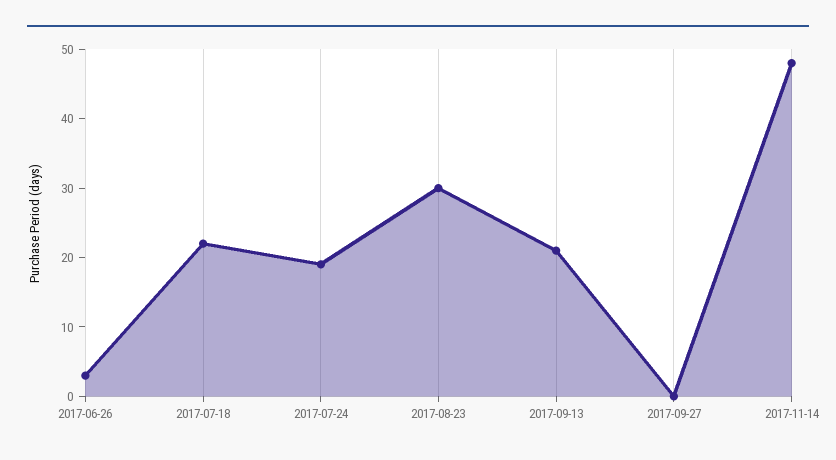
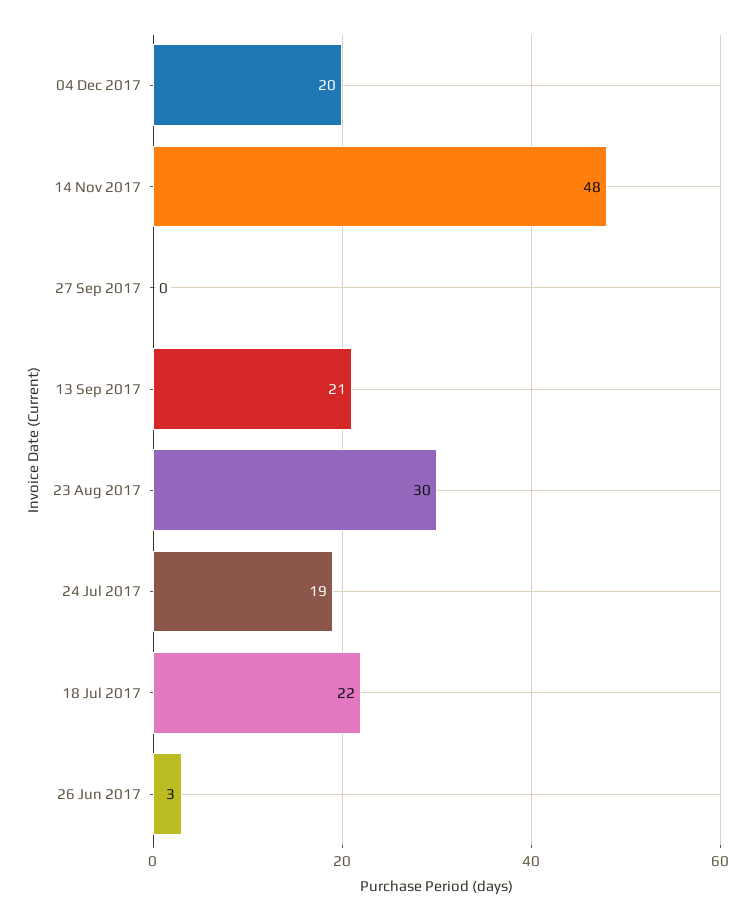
04 Dec 2017: none -> 20

